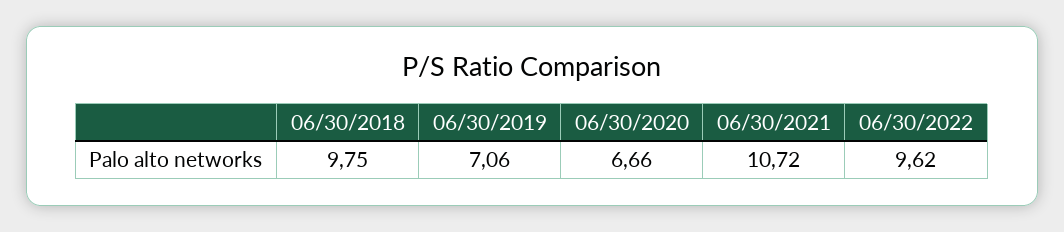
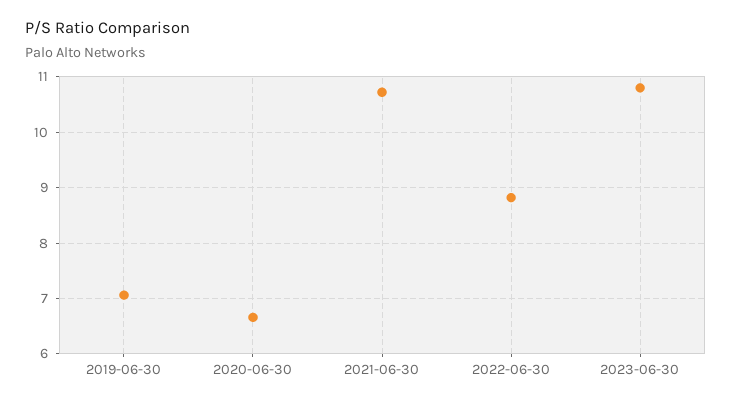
06/30/2018: 9.75 -> none
06/30/2022: 9.62 -> 8.8
2023-06-30: none -> 10.8

